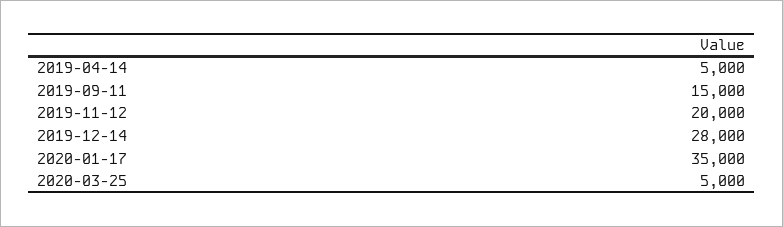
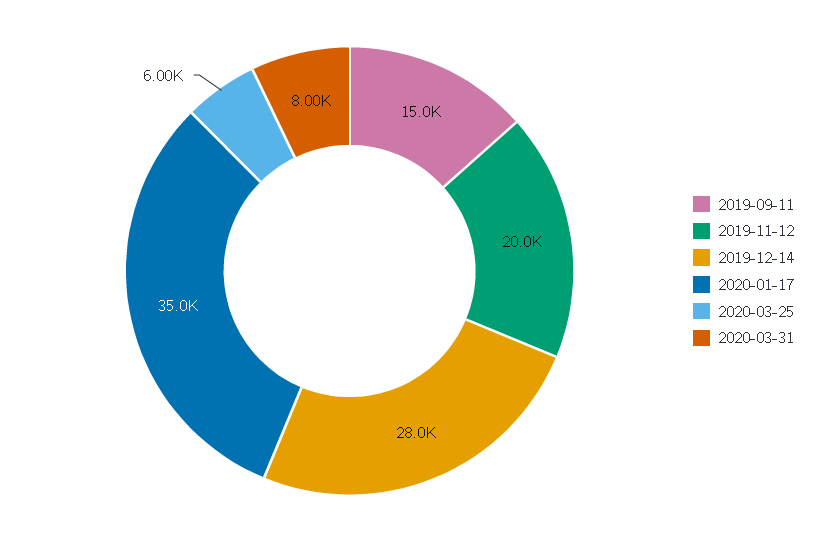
2019-04-14: 5000 -> none
2020-03-25: 5000 -> 6000
2020-03-31: none -> 8000

